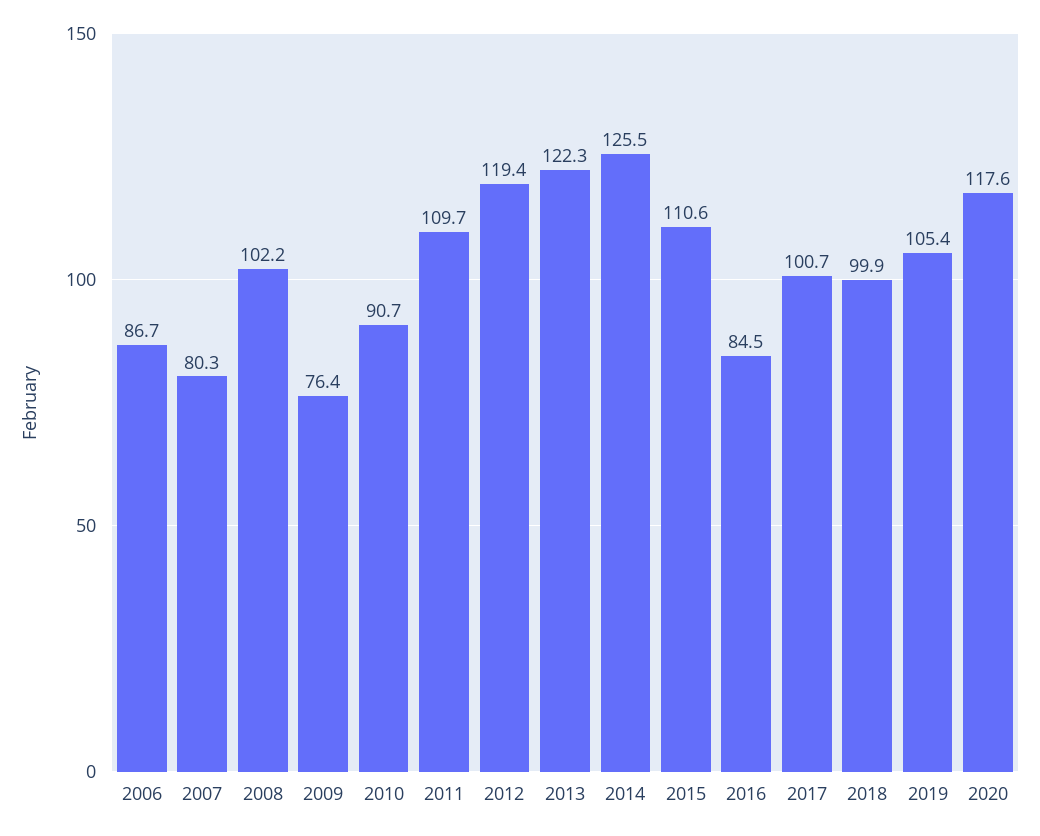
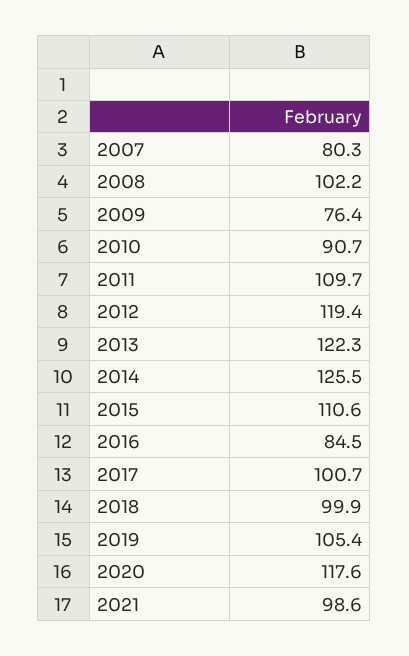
2006: 86.7 -> none
2021: none -> 98.6

